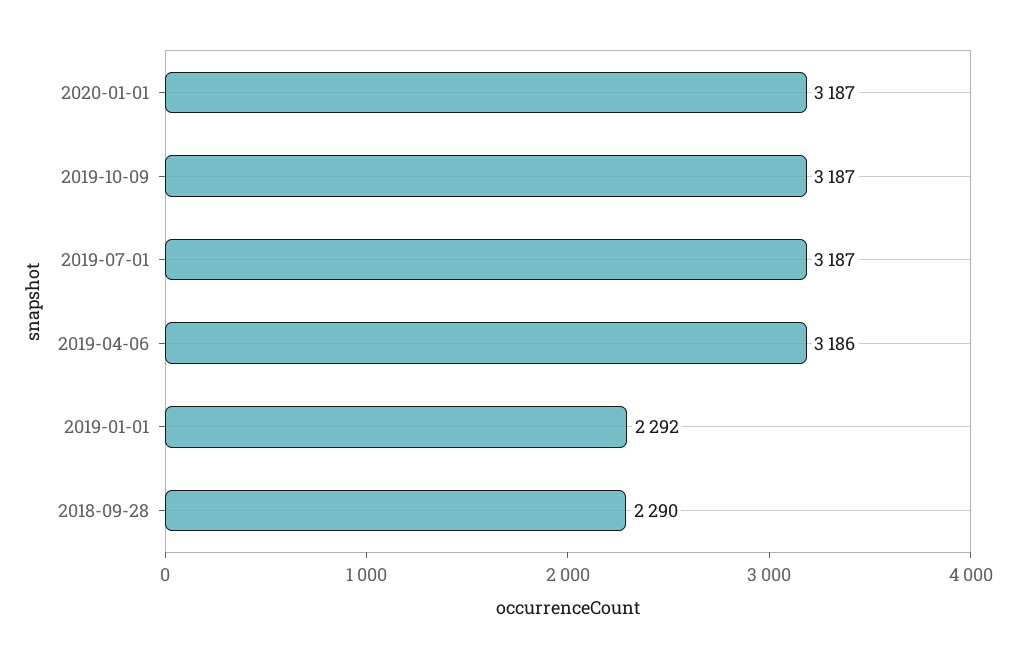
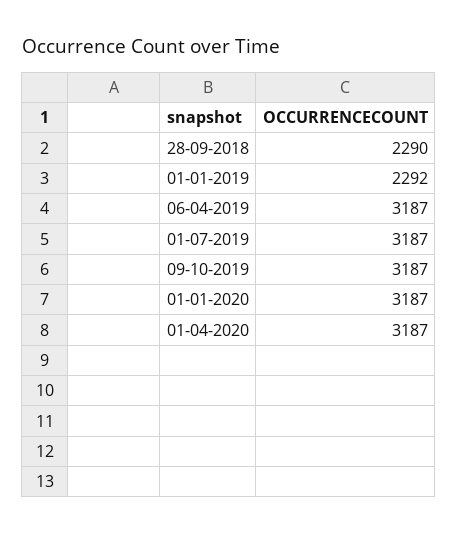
2019-04-06: 3186 -> 3187
01-04-2020: none -> 3187

